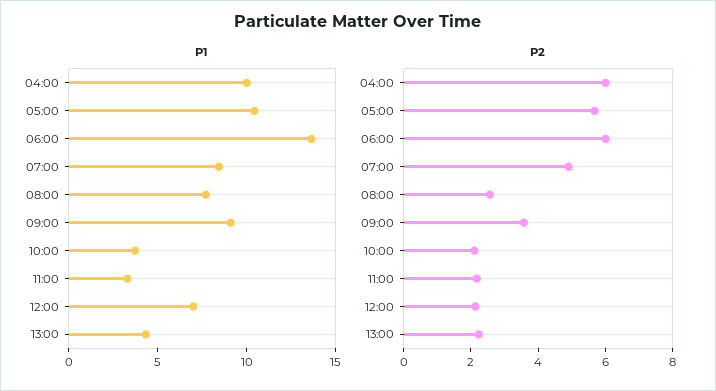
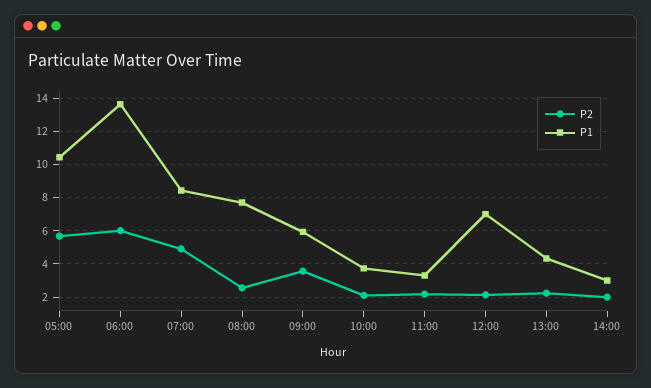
P1, 04:00: 10 -> none
P1, 09:00: 9 -> 6
P2, 04:00: 6 -> none
P2, 14:00: none -> 2
P1, 14:00: none -> 3

